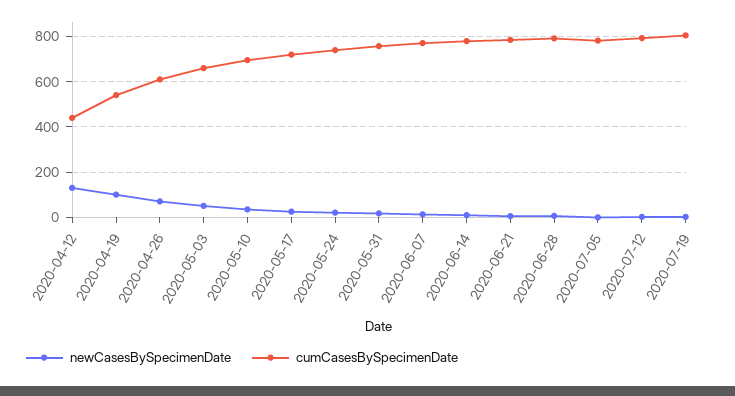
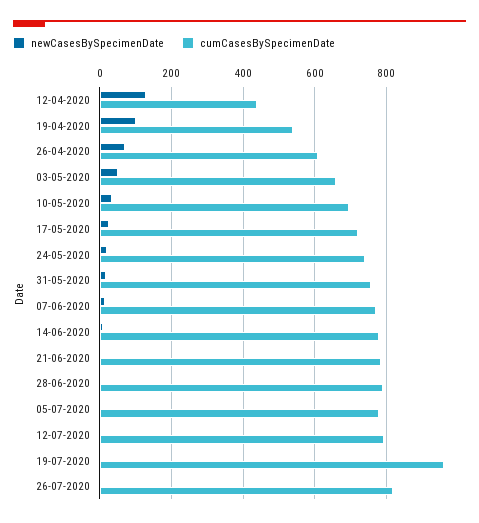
cumCasesBySpecimenDate, 2020-07-19: 800 -> 960
newCasesBySpecimenDate, 26-07-2020: none -> 0
cumCasesBySpecimenDate, 26-07-2020: none -> 820

